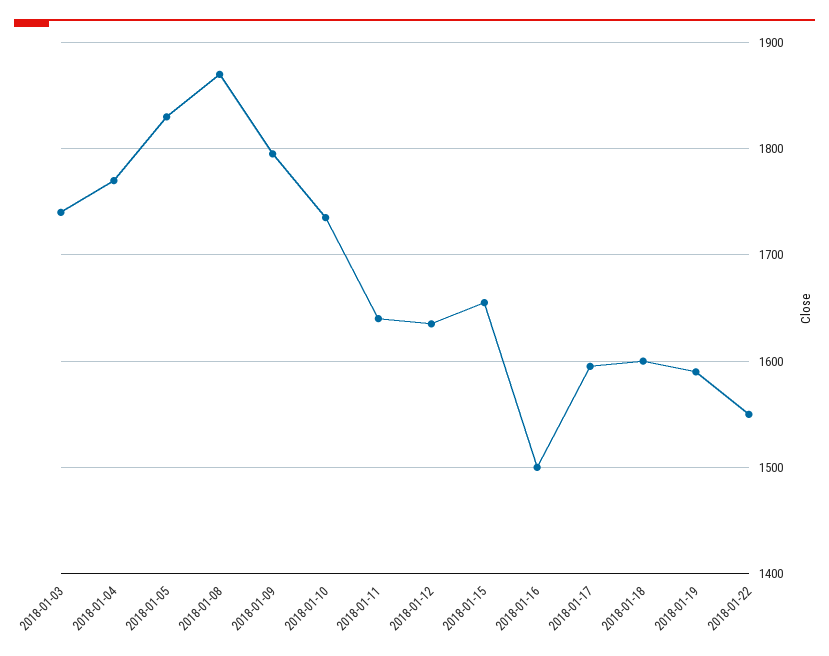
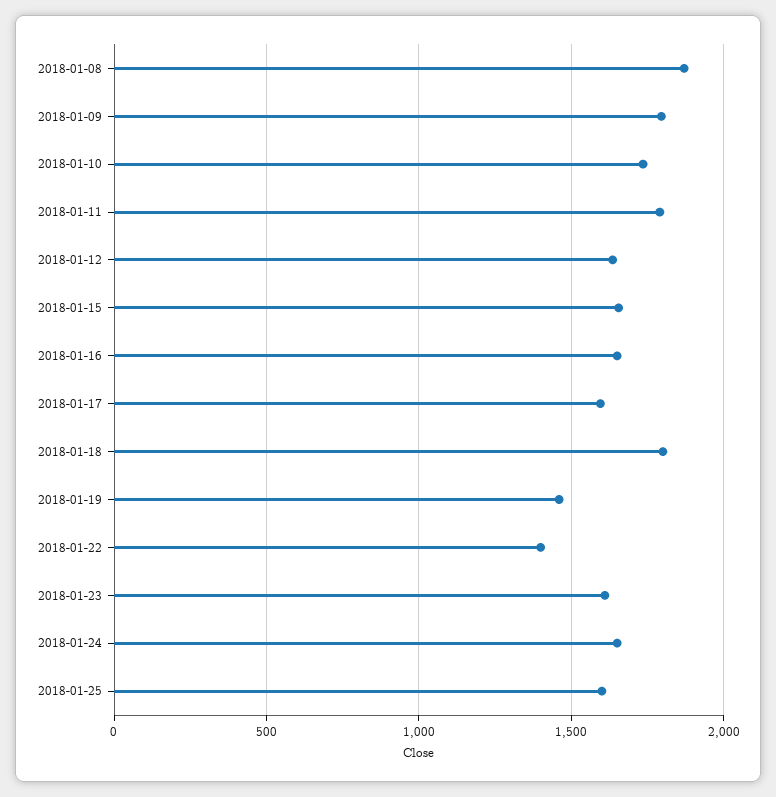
2018-01-03: 1740 -> none
2018-01-04: 1770 -> none
2018-01-05: 1830 -> none
2018-01-11: 1640 -> 1800
2018-01-16: 1500 -> 1650
2018-01-18: 1600 -> 1800
2018-01-19: 1590 -> 1450
2018-01-22: 1550 -> 1400
2018-01-23: none -> 1600
2018-01-24: none -> 1650
2018-01-25: none -> 1600

